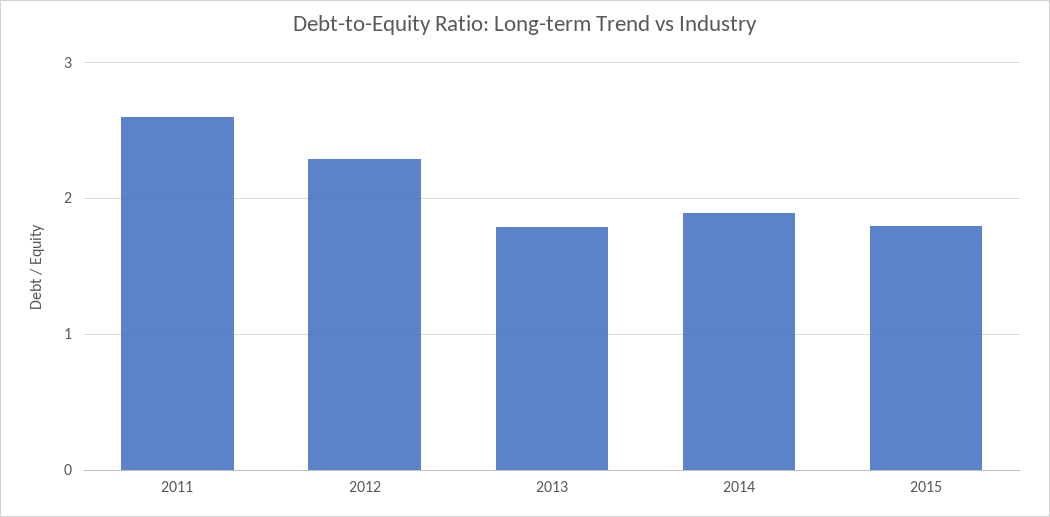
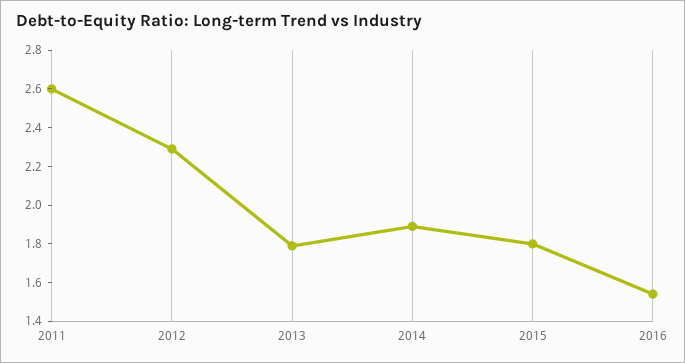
2016: none -> 1.55

